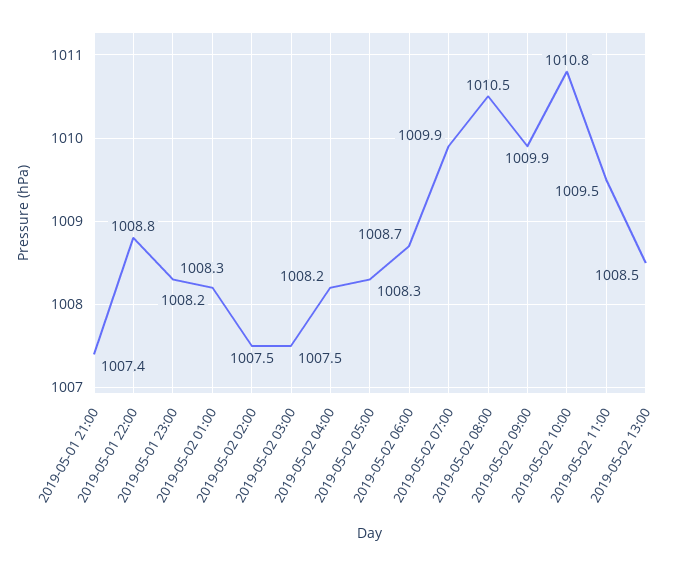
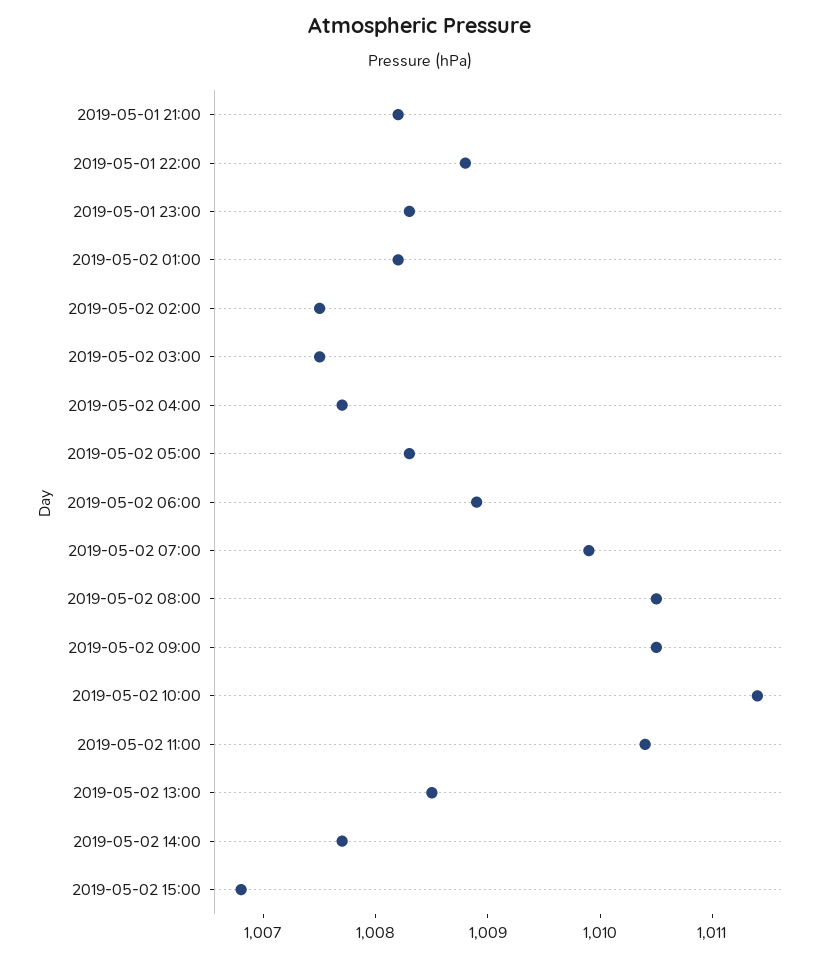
2019-05-01 21:00: 1007.4 -> 1008.2
2019-05-02 04:00: 1008.2 -> 1007.7
2019-05-02 06:00: 1008.7 -> 1008.9
2019-05-02 09:00: 1009.9 -> 1010.5
2019-05-02 10:00: 1010.8 -> 1011.4
2019-05-02 11:00: 1009.5 -> 1010.4
2019-05-02 14:00: none -> 1007.7
2019-05-02 15:00: none -> 1006.8

